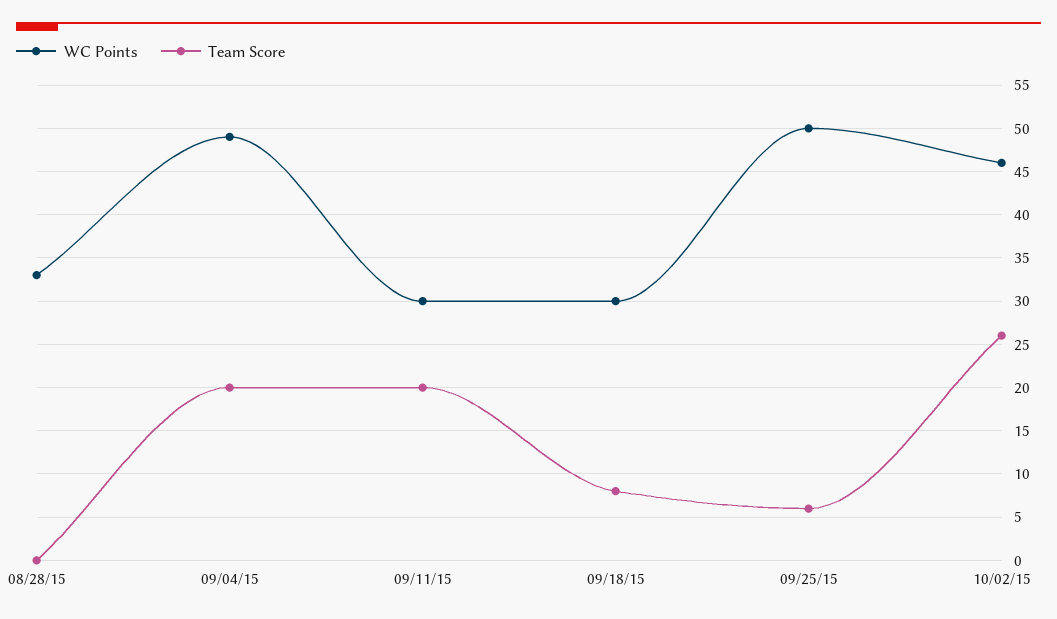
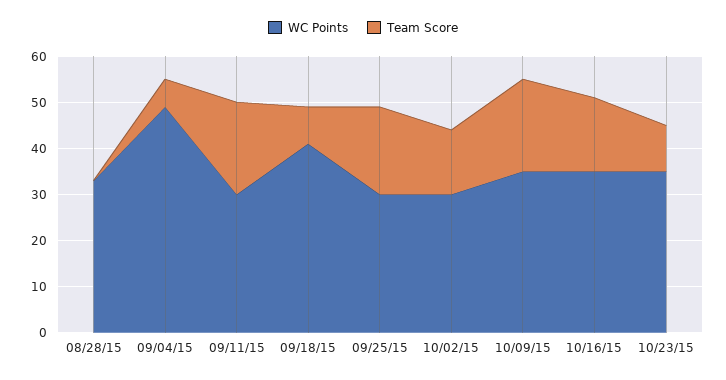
Team Score, 09/04/15: 20 -> 5
WC Points, 09/18/15: 30 -> 40
WC Points, 09/25/15: 50 -> 30
Team Score, 09/25/15: 6 -> 20
WC Points, 10/02/15: 46 -> 30
Team Score, 10/02/15: 26 -> 15
WC Points, 10/09/15: none -> 35
Team Score, 10/09/15: none -> 20
WC Points, 10/16/15: none -> 35
Team Score, 10/16/15: none -> 15
WC Points, 10/23/15: none -> 35
Team Score, 10/23/15: none -> 10

